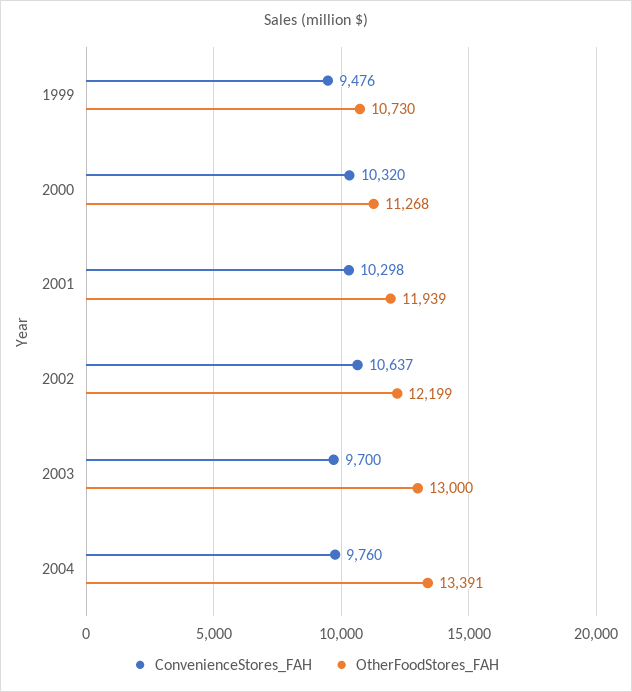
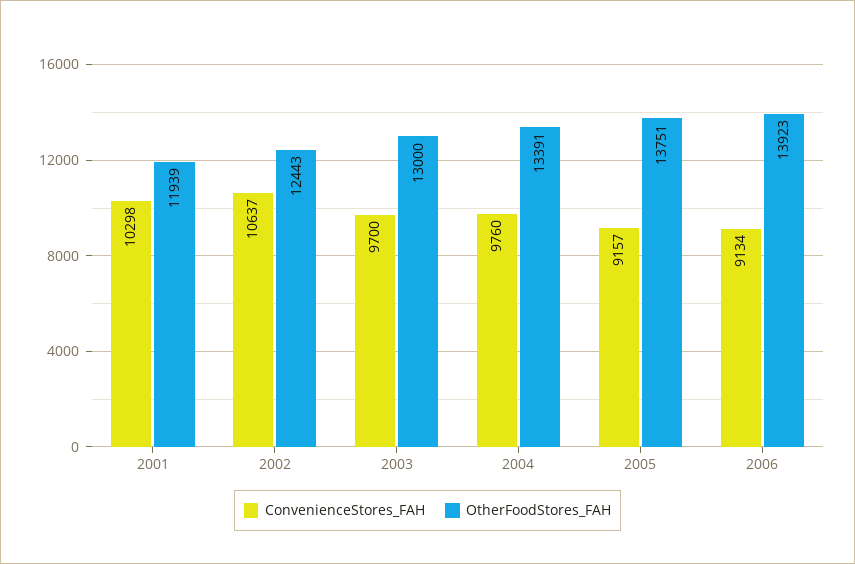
ConvenienceStores_FAH, 1999: 9476 -> none
OtherFoodStores_FAH, 1999: 10730 -> none
ConvenienceStores_FAH, 2000: 10320 -> none
OtherFoodStores_FAH, 2000: 11268 -> none
OtherFoodStores_FAH, 2002: 12199 -> 12443
ConvenienceStores_FAH, 2005: none -> 9157
OtherFoodStores_FAH, 2005: none -> 13751
ConvenienceStores_FAH, 2006: none -> 9134
OtherFoodStores_FAH, 2006: none -> 13923

